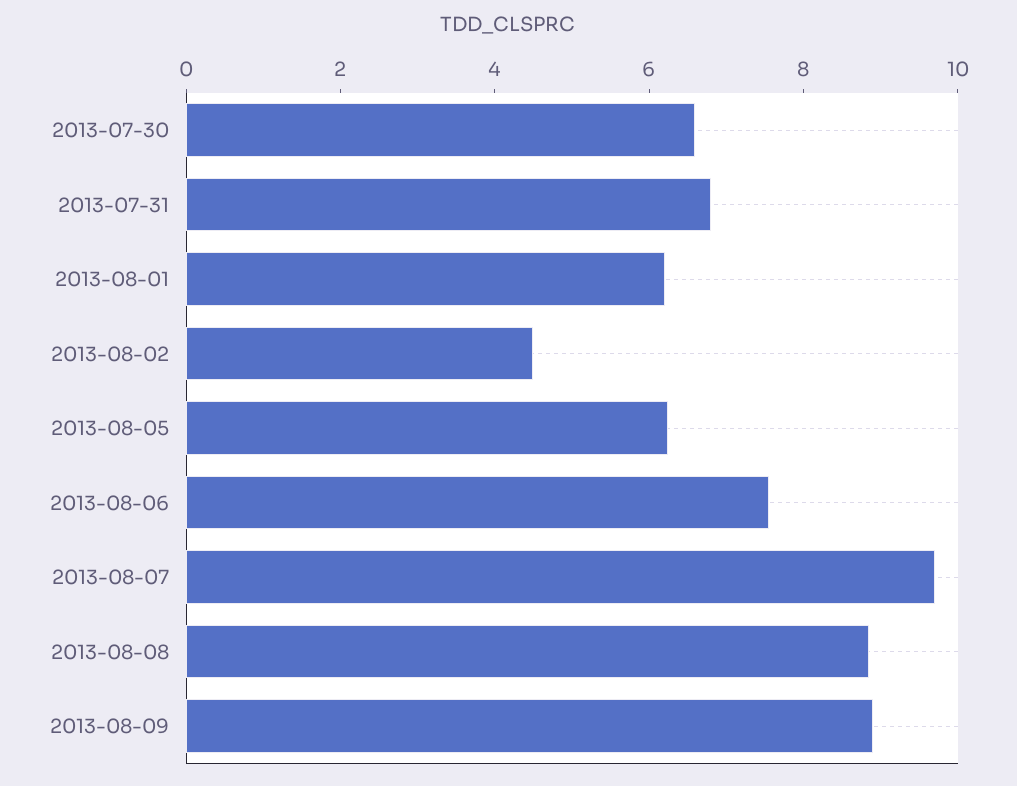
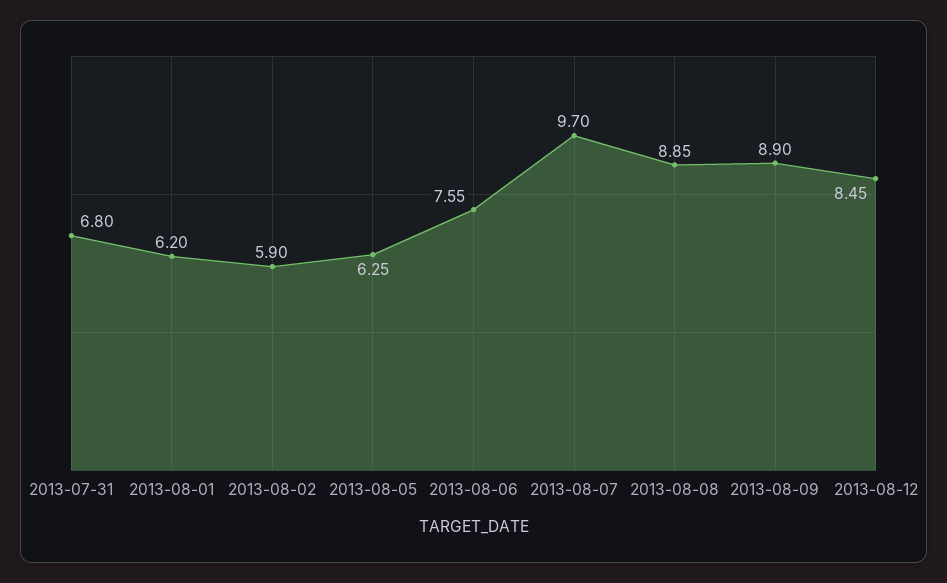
2013-07-30: 6.5 -> none
2013-08-02: 4.5 -> 5.9
2013-08-12: none -> 8.45

